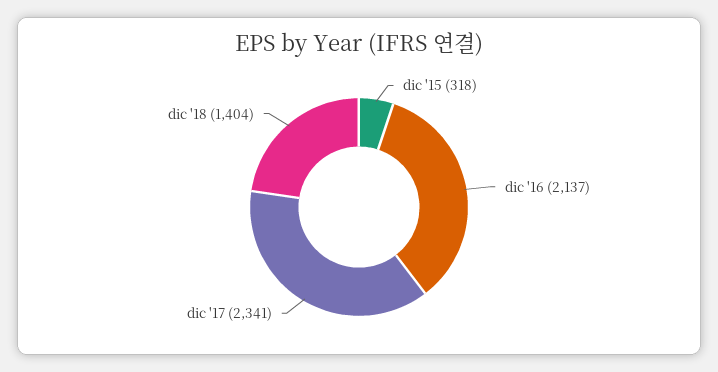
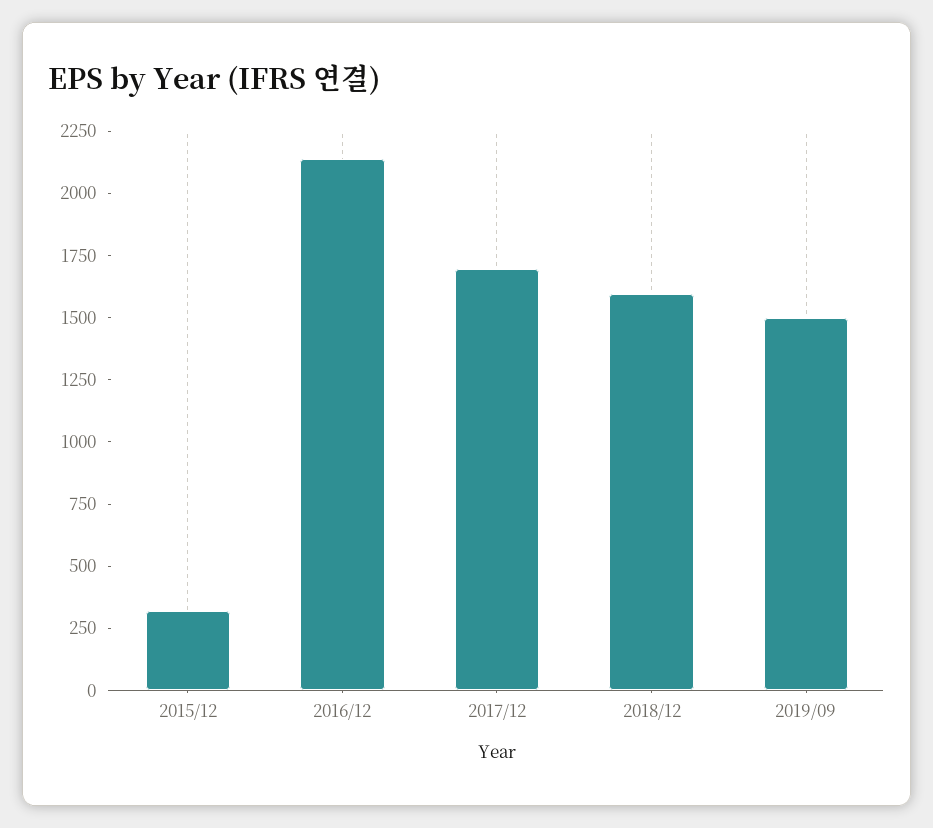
dic '17: 2341 -> 1700
dic '18: 1404 -> 1600
2019/09: none -> 1500

